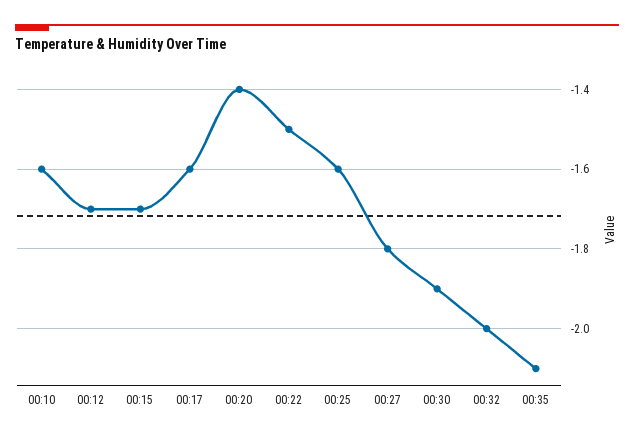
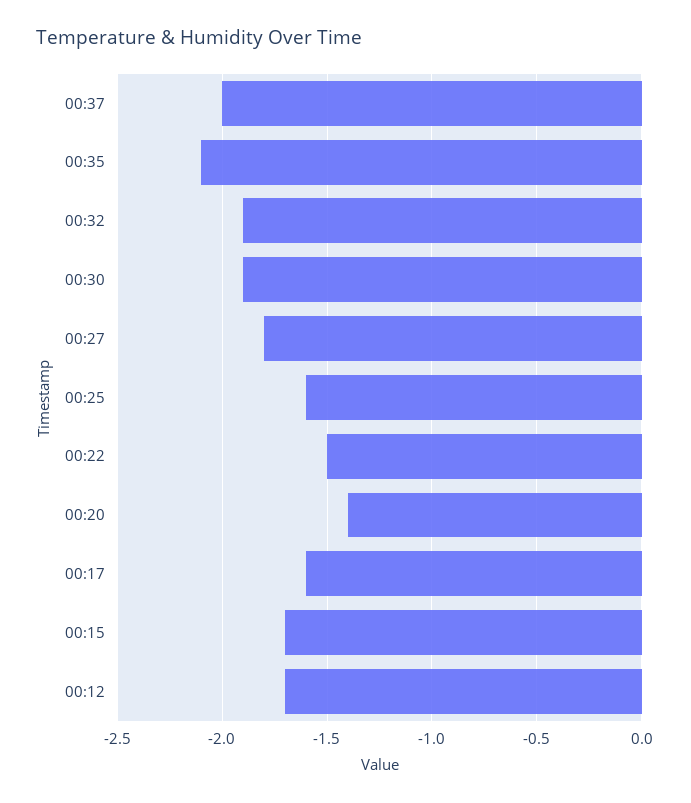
00:10: -1.6 -> none
00:32: -2 -> -1.9
00:37: none -> -2

